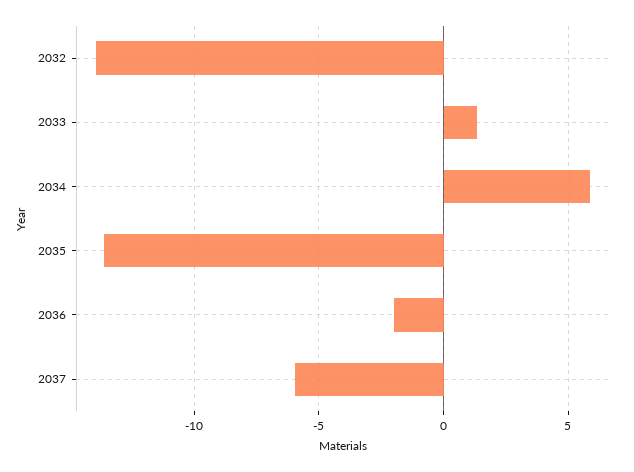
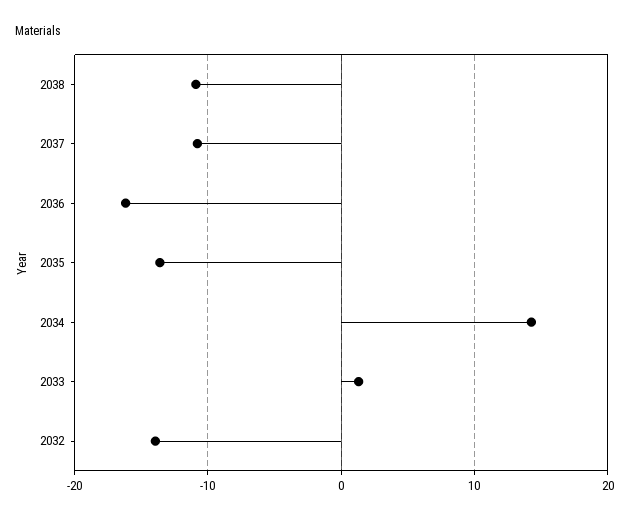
2034: 6 -> 14
2036: -2 -> -16
2037: -6 -> -11
2038: none -> -11

